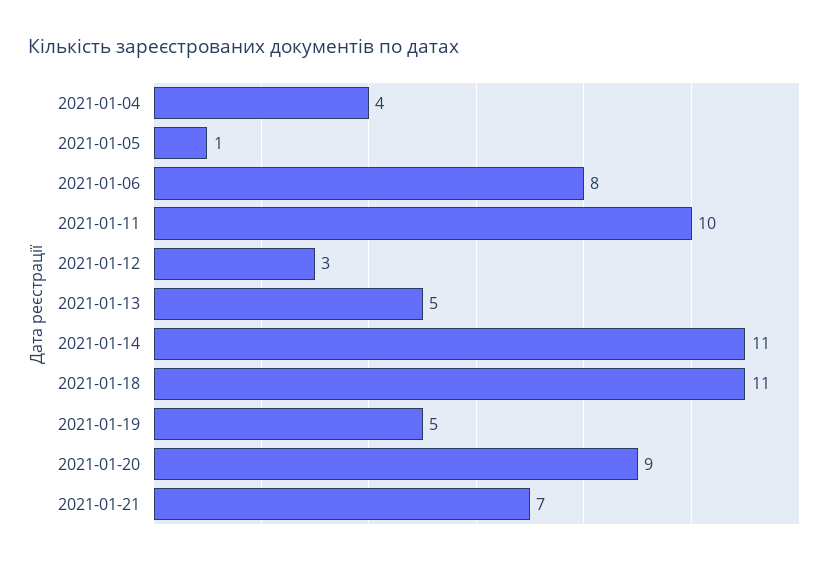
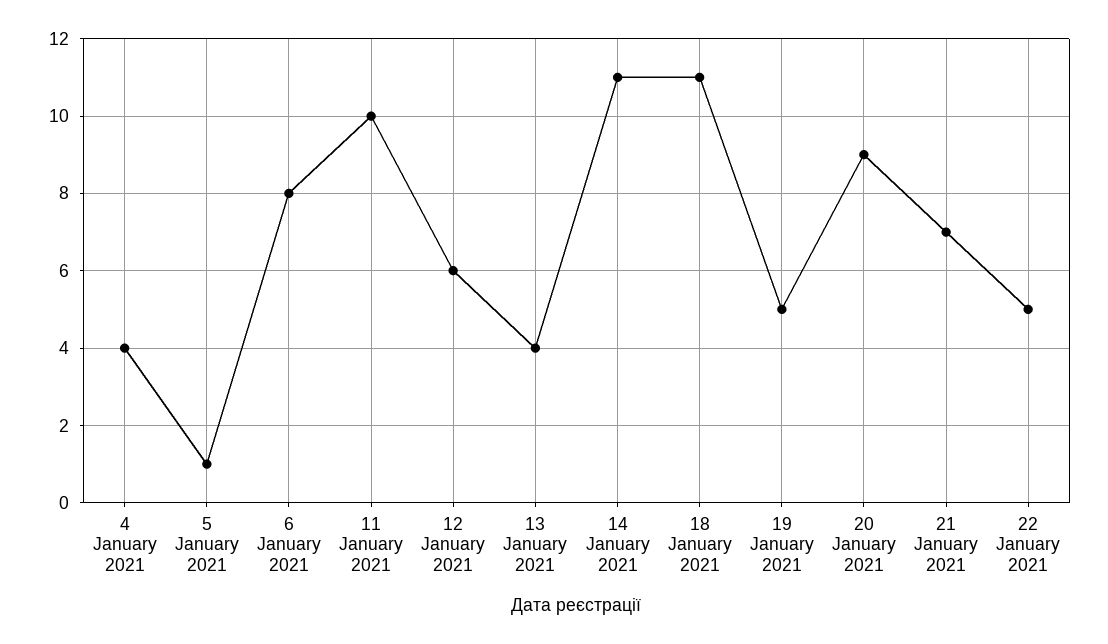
2021-01-12: 3 -> 6
2021-01-13: 5 -> 4
22 January 2021: none -> 5

